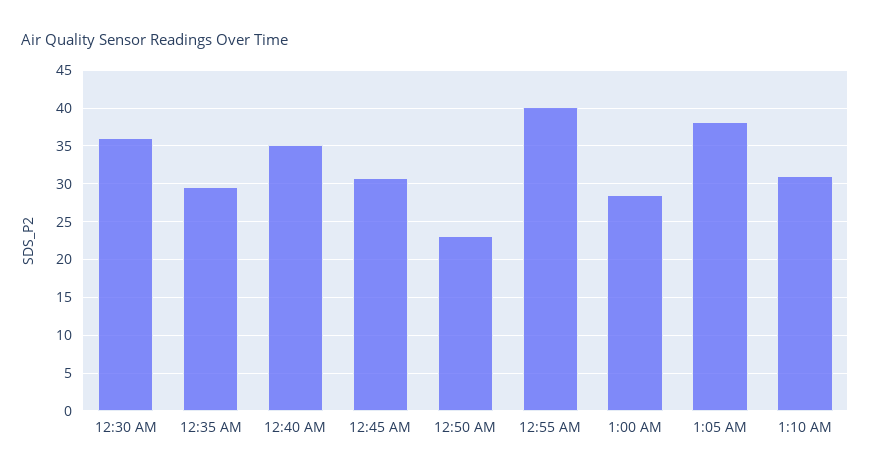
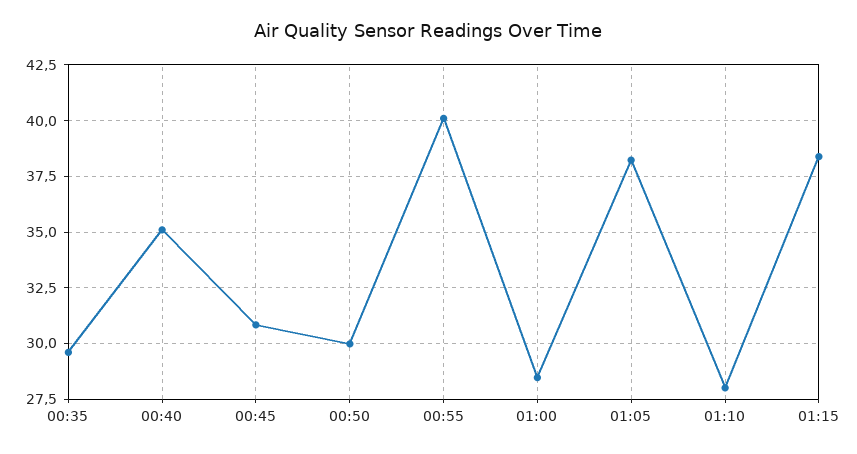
12:30 AM: 36 -> none
12:50 AM: 23 -> 30
1:10 AM: 31 -> 28
01:15: none -> 38.5

